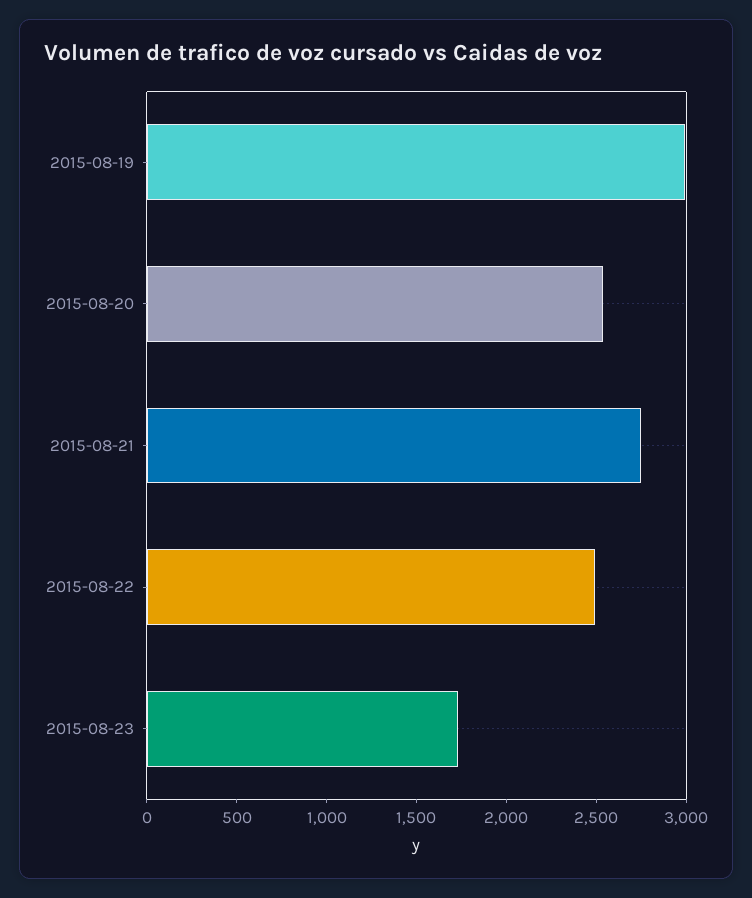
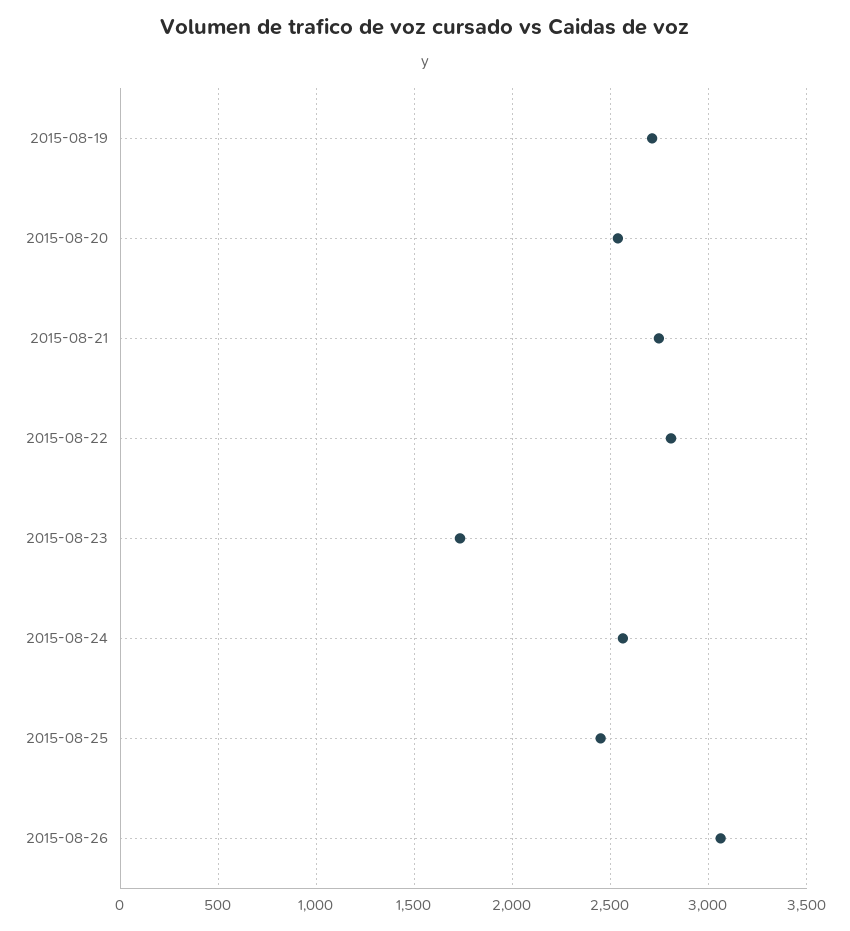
2015-08-19: 3000 -> 2700
2015-08-22: 2500 -> 2800
2015-08-24: none -> 2550
2015-08-25: none -> 2450
2015-08-26: none -> 3050

